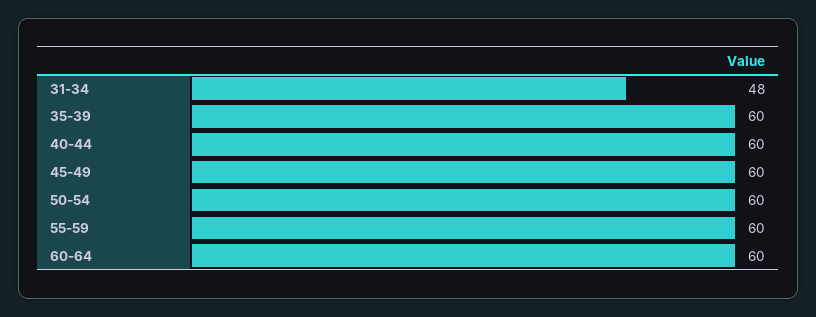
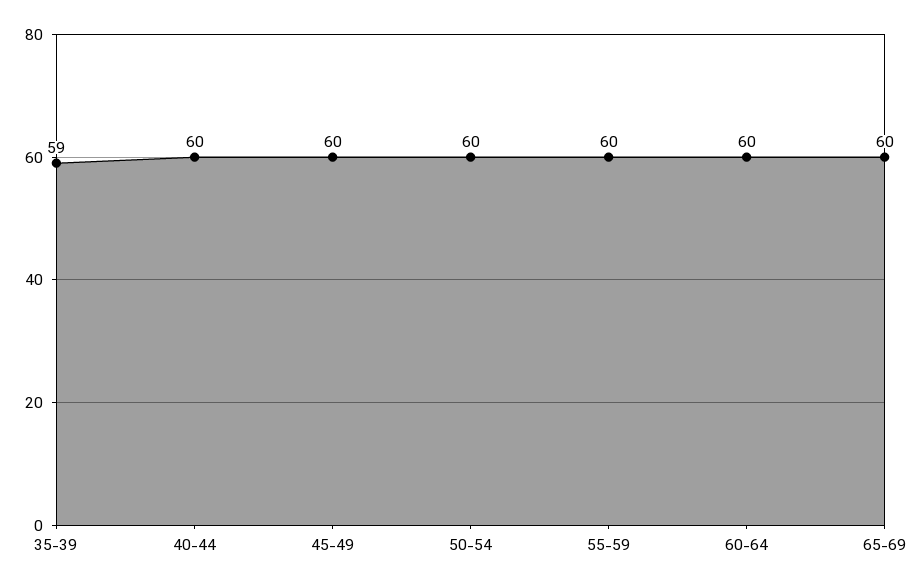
31-34: 48 -> none
35-39: 60 -> 59
65-69: none -> 60

